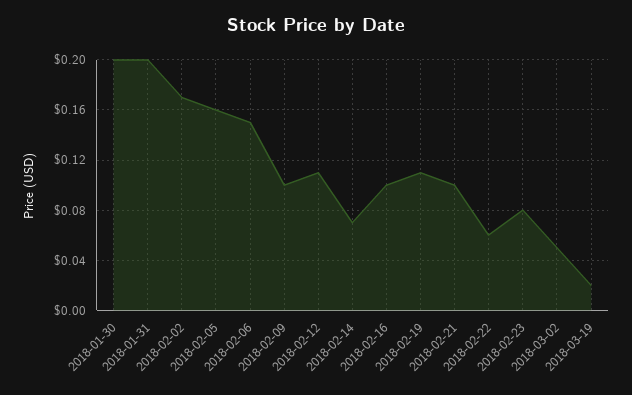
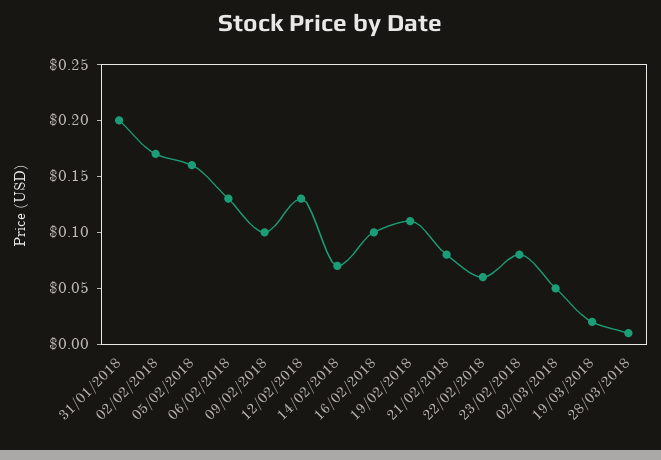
2018-01-30: 0.2 -> none
2018-02-06: 0.15 -> 0.13
2018-02-12: 0.11 -> 0.13
2018-02-21: 0.1 -> 0.08
28/03/2018: none -> 0.01

